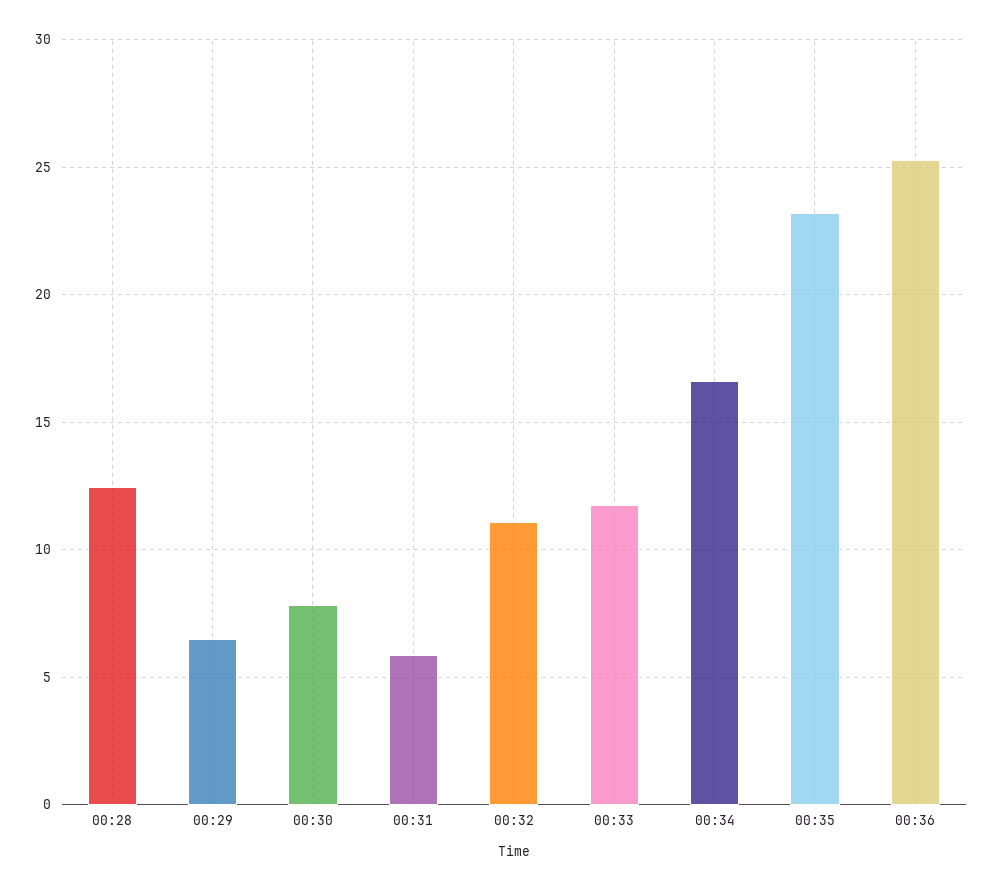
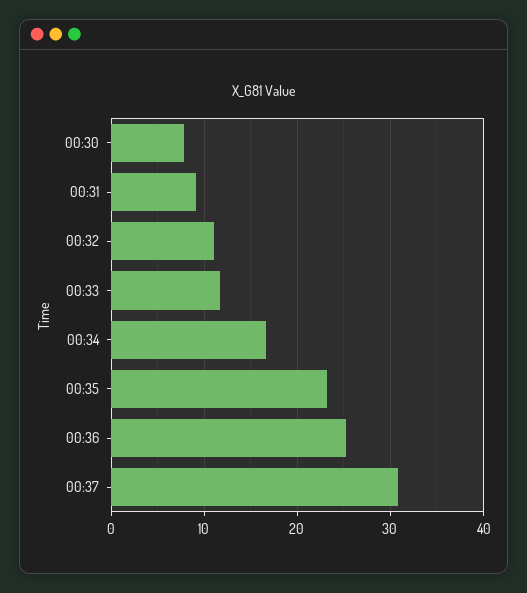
00:28: 12.5 -> none
00:29: 6.5 -> none
00:31: 6 -> 9
00:37: none -> 31

